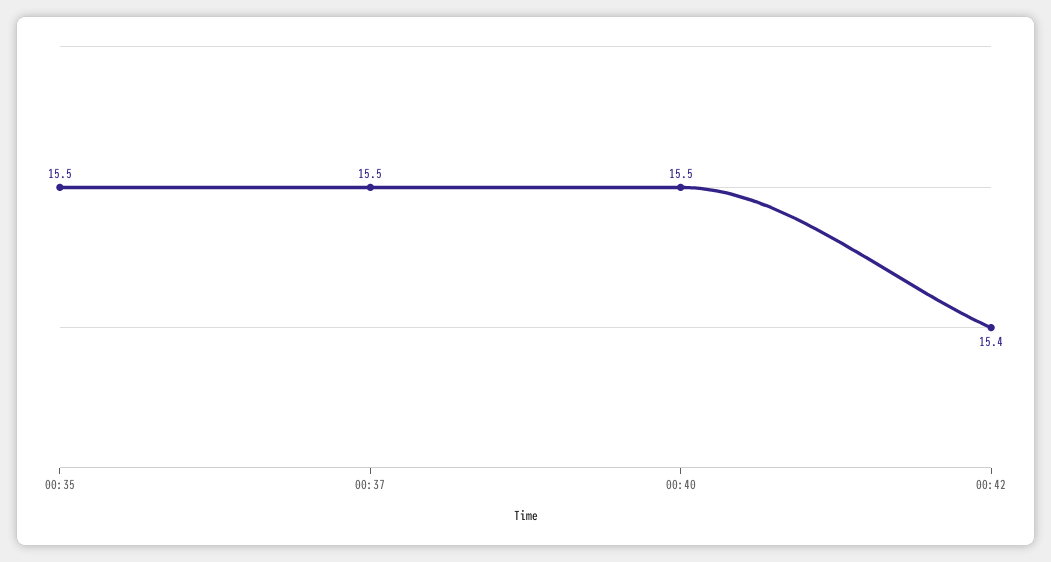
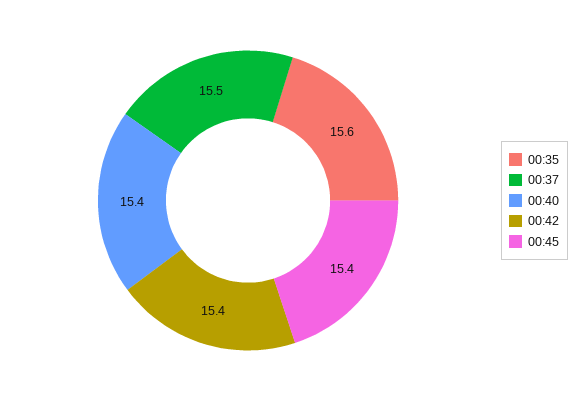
00:35: 15.5 -> 15.6
00:40: 15.5 -> 15.4
00:45: none -> 15.4

